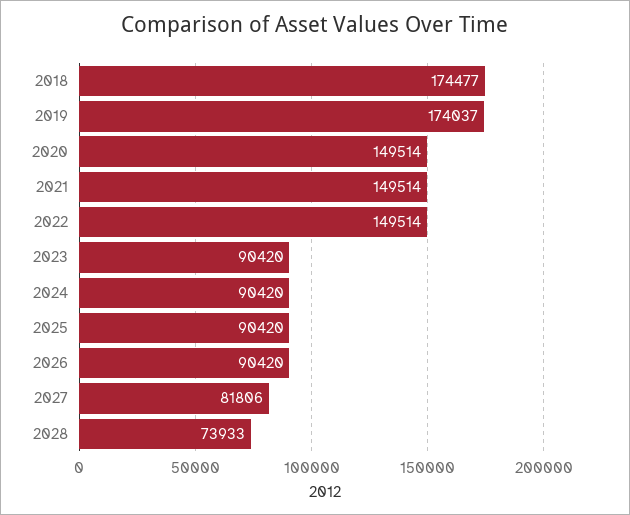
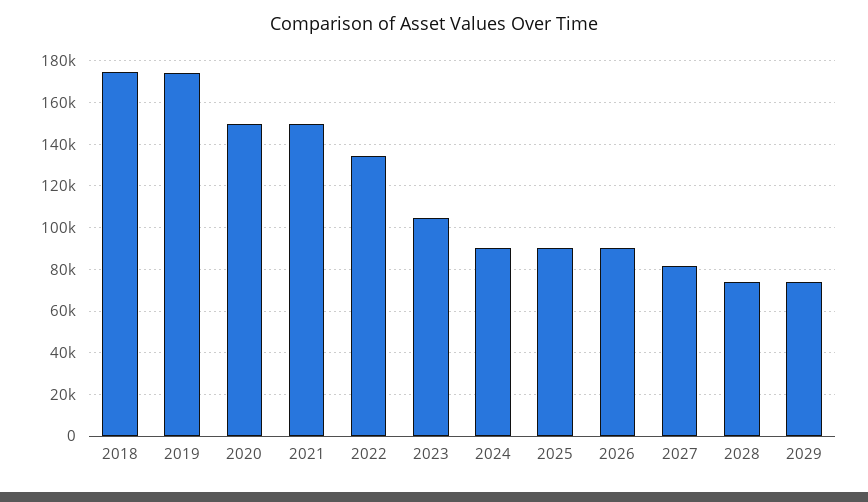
2022: 149514 -> 135000
2023: 90420 -> 105000
2029: none -> 75000

